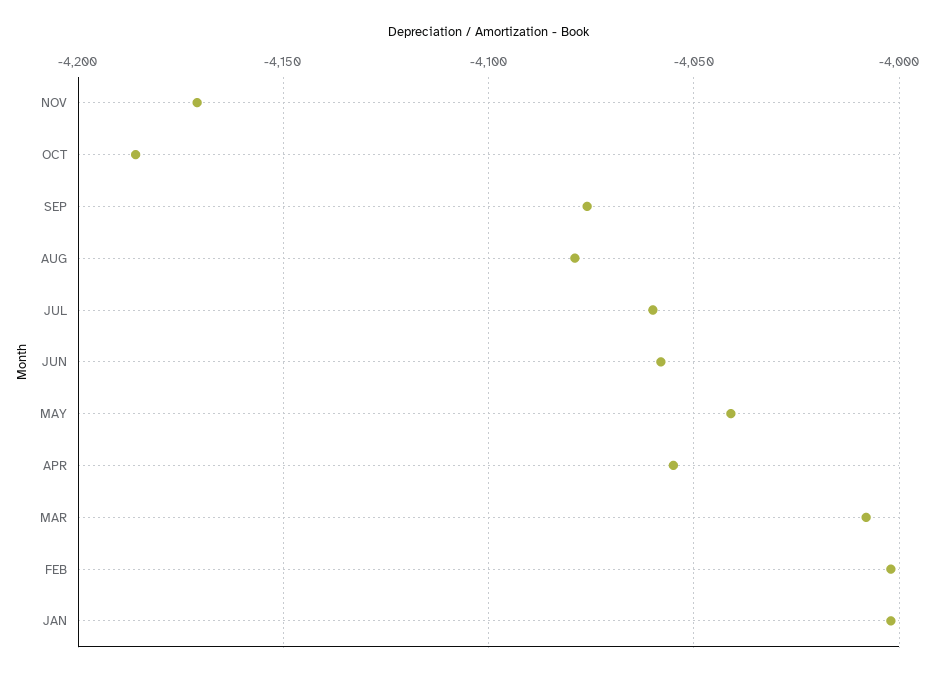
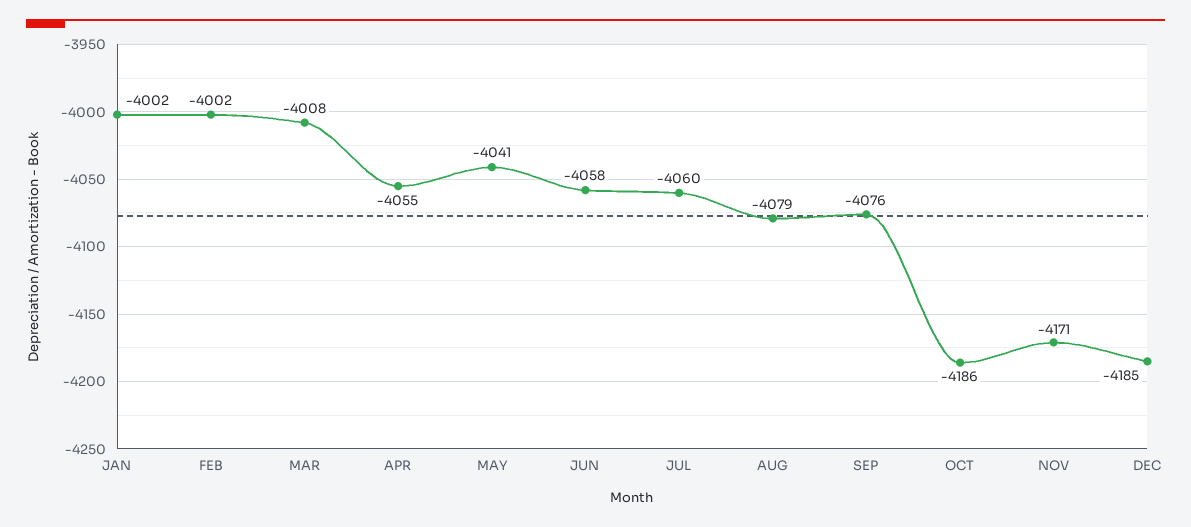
DEC: none -> -4185

